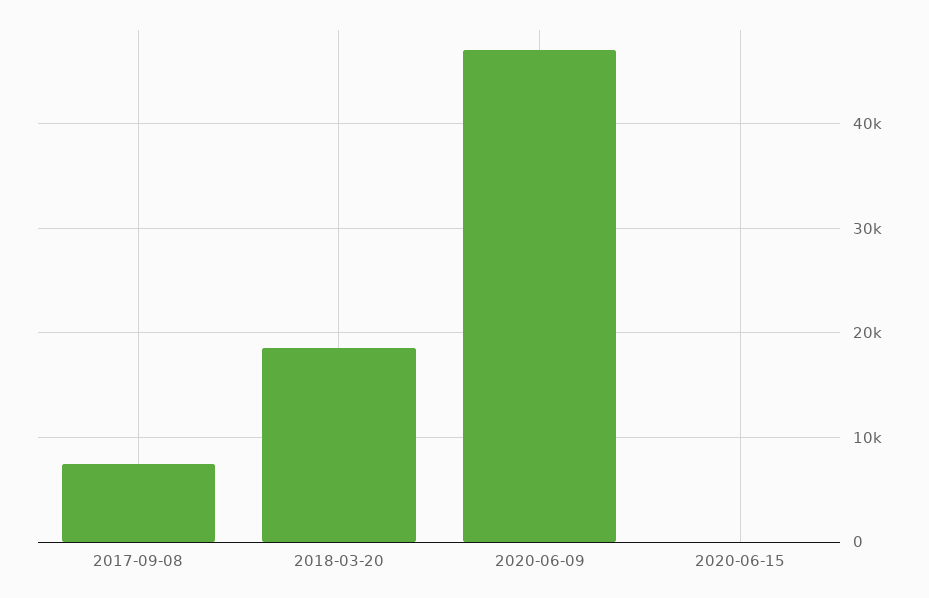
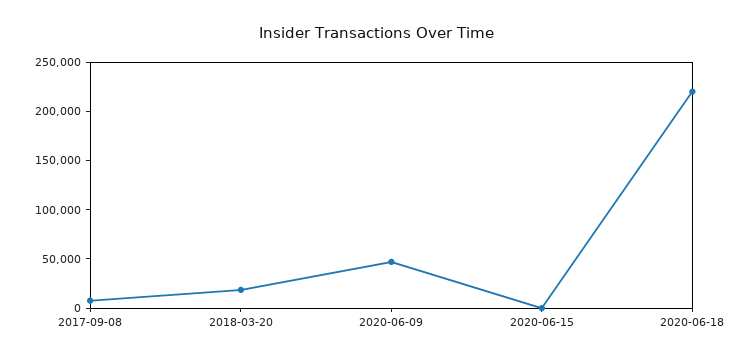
2020-06-18: none -> 220000

